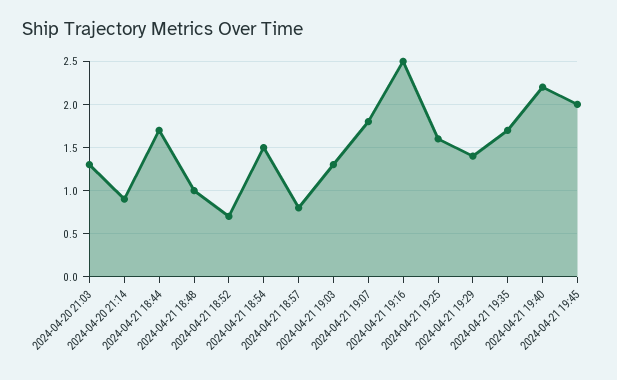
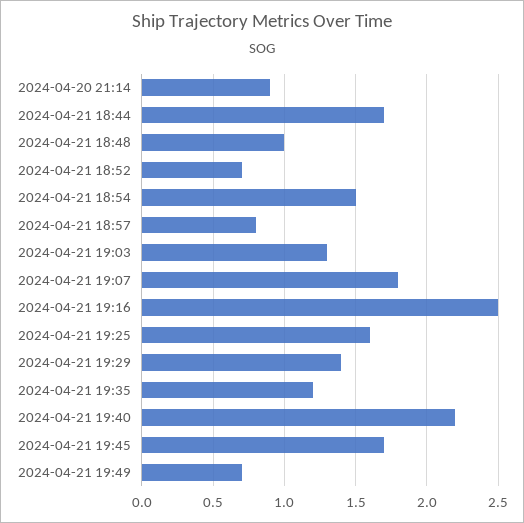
2024-04-20 21:03: 1.3 -> none
2024-04-21 19:35: 1.7 -> 1.2
2024-04-21 19:45: 2 -> 1.7
2024-04-21 19:49: none -> 0.7

